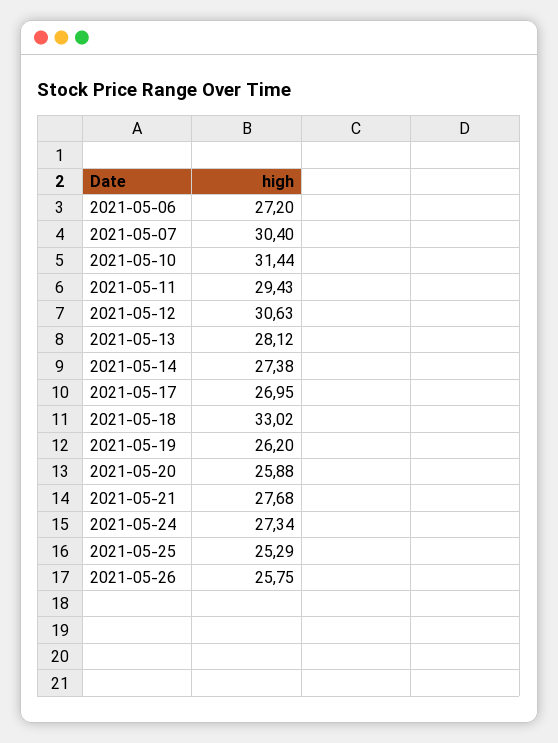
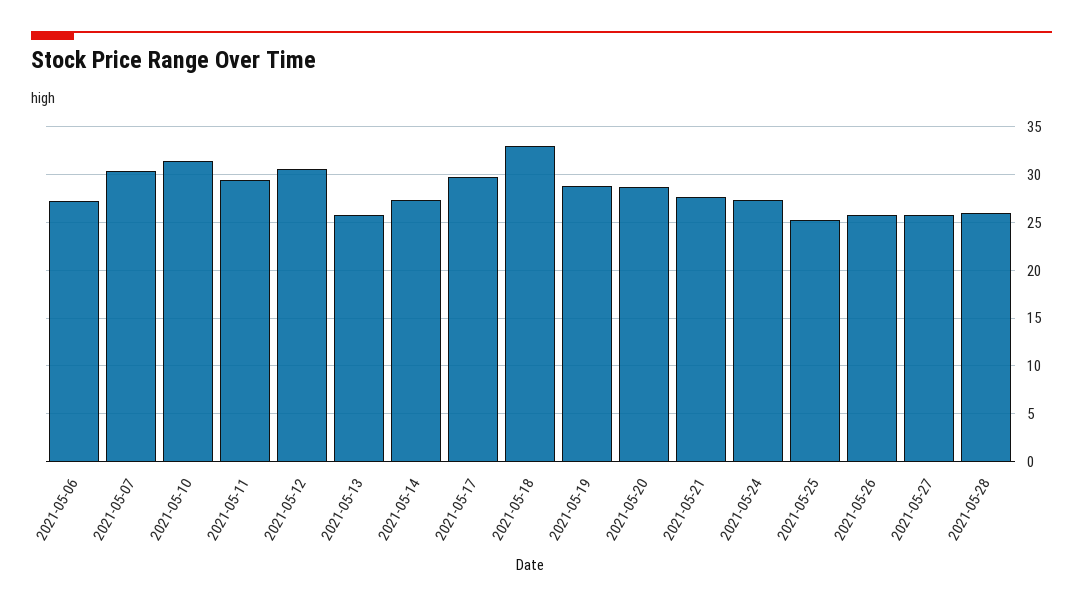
2021-05-13: 28.12 -> 26
2021-05-17: 26.95 -> 30
2021-05-19: 26.2 -> 29
2021-05-20: 25.88 -> 29
2021-05-27: none -> 26
2021-05-28: none -> 26

